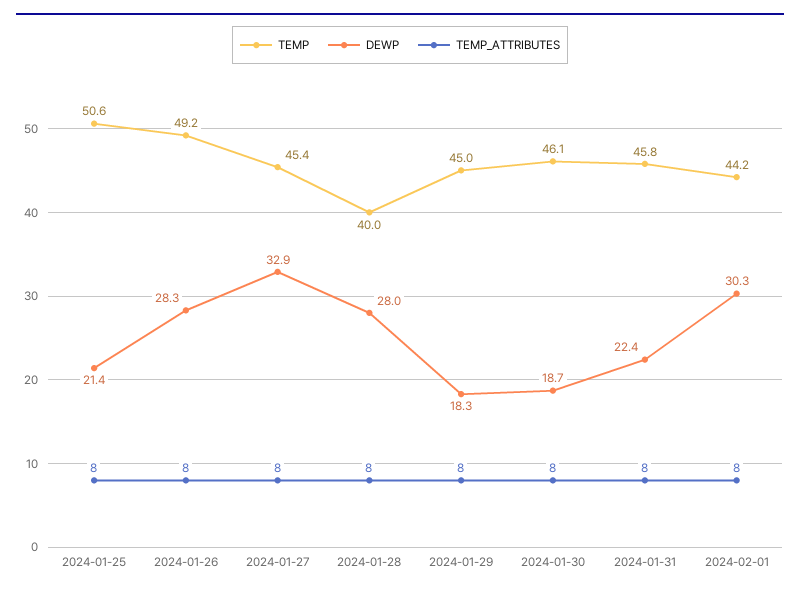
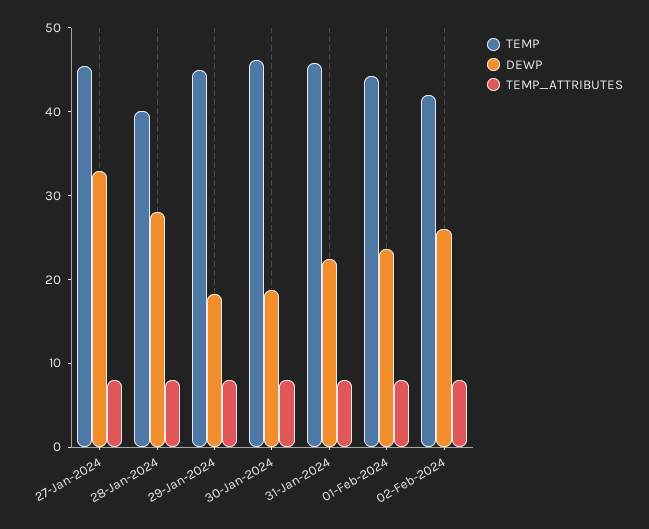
TEMP, 2024-01-25: 50.6 -> none
DEWP, 2024-01-25: 21.4 -> none
TEMP_ATTRIBUTES, 2024-01-25: 8 -> none
TEMP, 2024-01-26: 49.2 -> none
DEWP, 2024-01-26: 28.3 -> none
TEMP_ATTRIBUTES, 2024-01-26: 8 -> none
DEWP, 2024-02-01: 30.3 -> 24
TEMP, 02-Feb-2024: none -> 42
DEWP, 02-Feb-2024: none -> 26
TEMP_ATTRIBUTES, 02-Feb-2024: none -> 8

